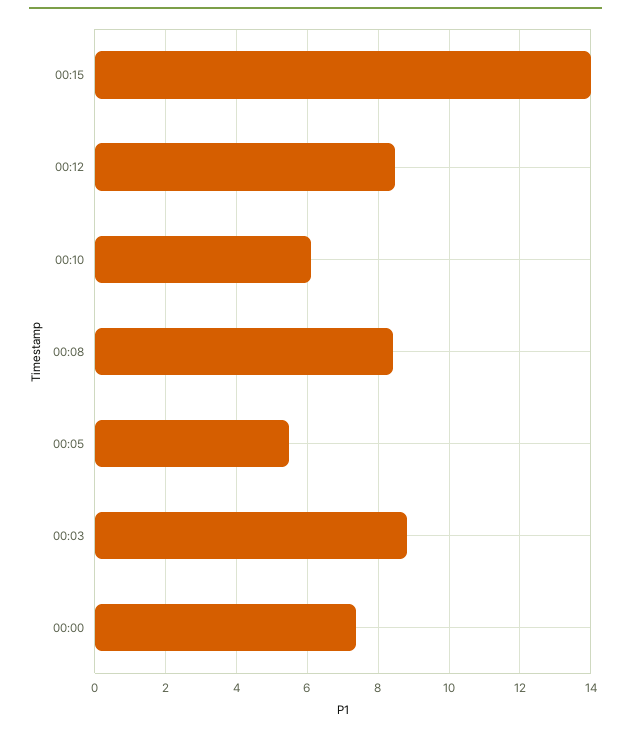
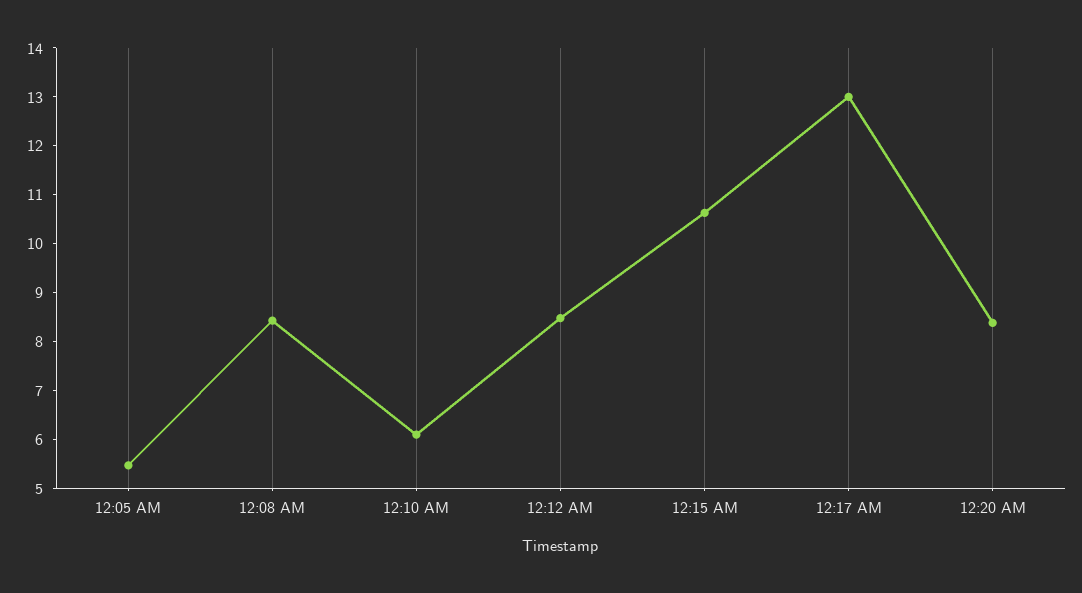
00:15: 14 -> 10.6
00:03: 8.8 -> none
00:00: 7.4 -> none
12:17 AM: none -> 13
12:20 AM: none -> 8.4

